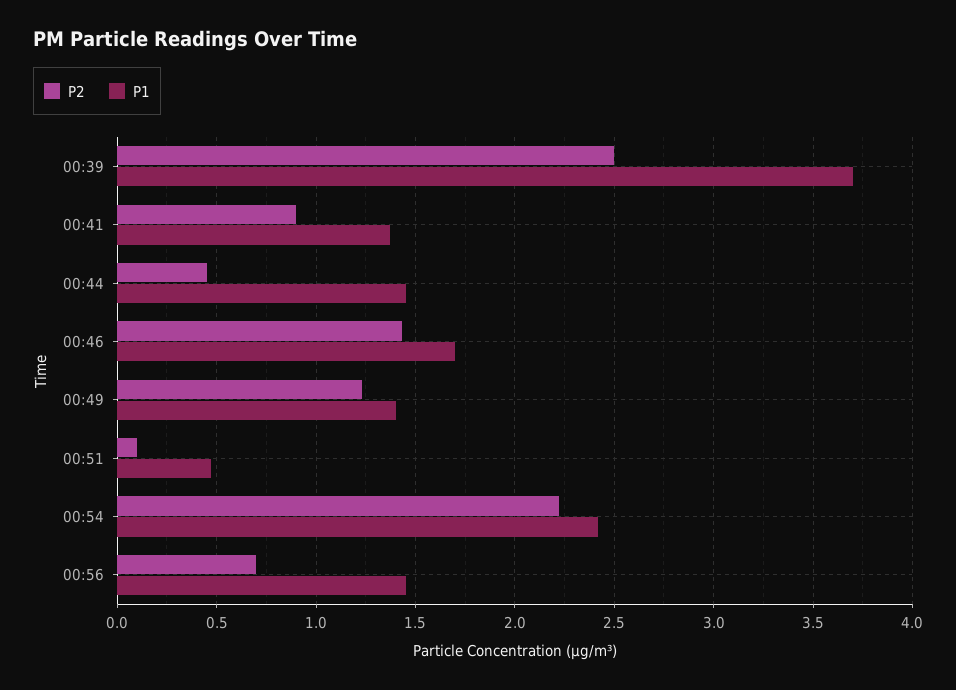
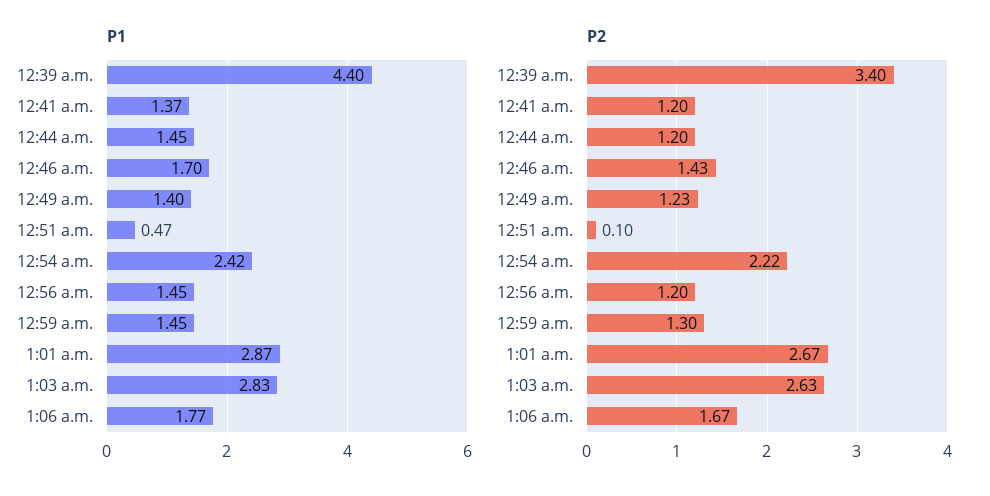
P2, 00:39: 2.5 -> 3.4
P1, 00:39: 3.7 -> 4.4
P2, 00:41: 0.9 -> 1.2
P2, 00:44: 0.45 -> 1.2
P2, 00:56: 0.7 -> 1.2
P1, 12:59 a.m.: none -> 1.45
P1, 1:01 a.m.: none -> 2.87
P1, 1:03 a.m.: none -> 2.83
P1, 1:06 a.m.: none -> 1.77
P2, 12:59 a.m.: none -> 1.3
P2, 1:01 a.m.: none -> 2.67
P2, 1:03 a.m.: none -> 2.63
P2, 1:06 a.m.: none -> 1.67

